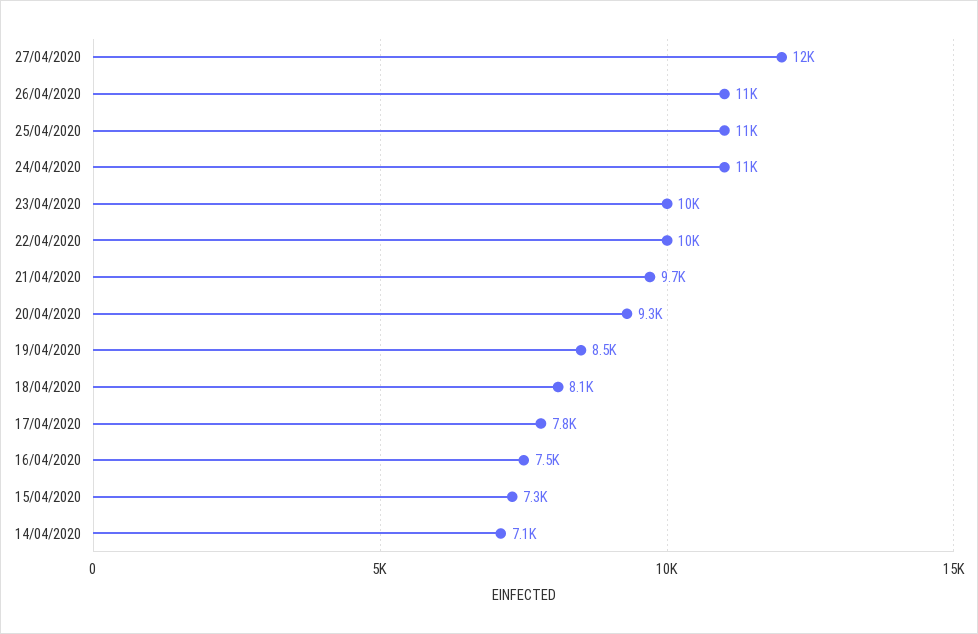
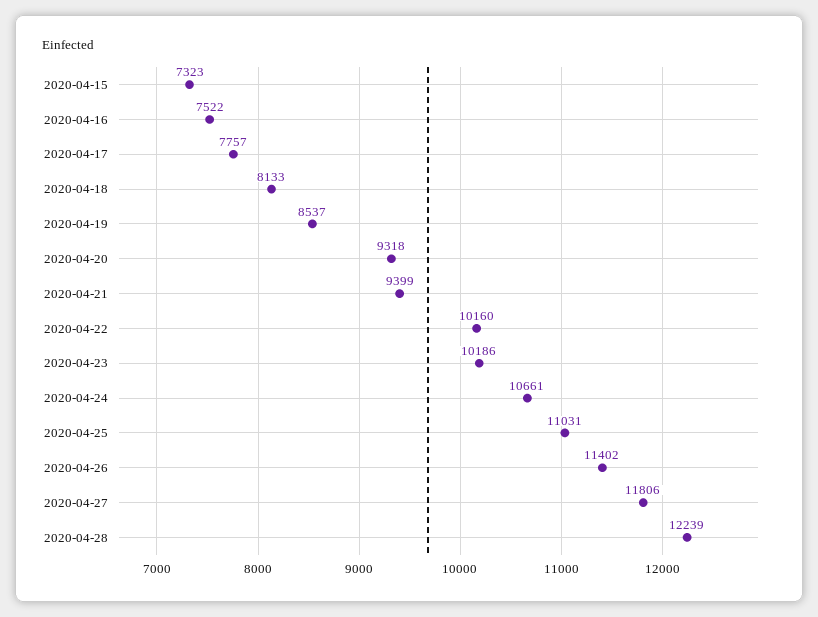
21/04/2020: 9700 -> 9399
14/04/2020: 7100 -> none
2020-04-28: none -> 12239

